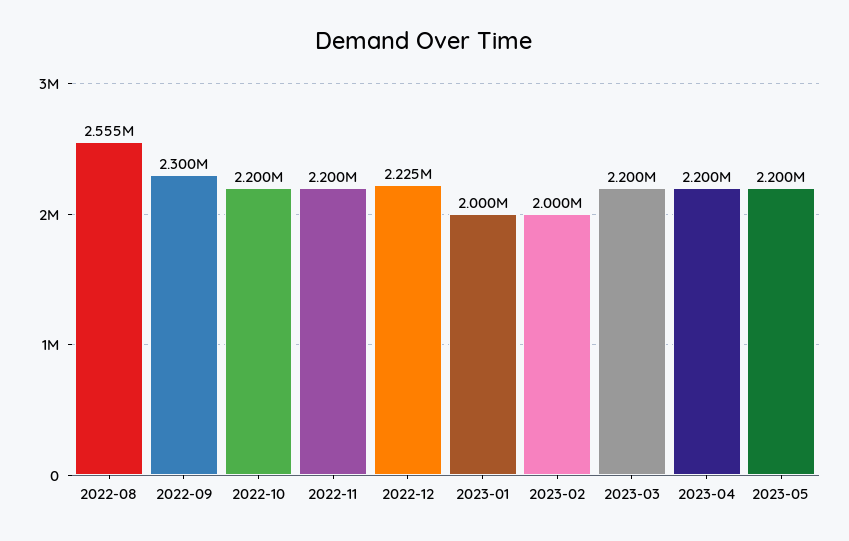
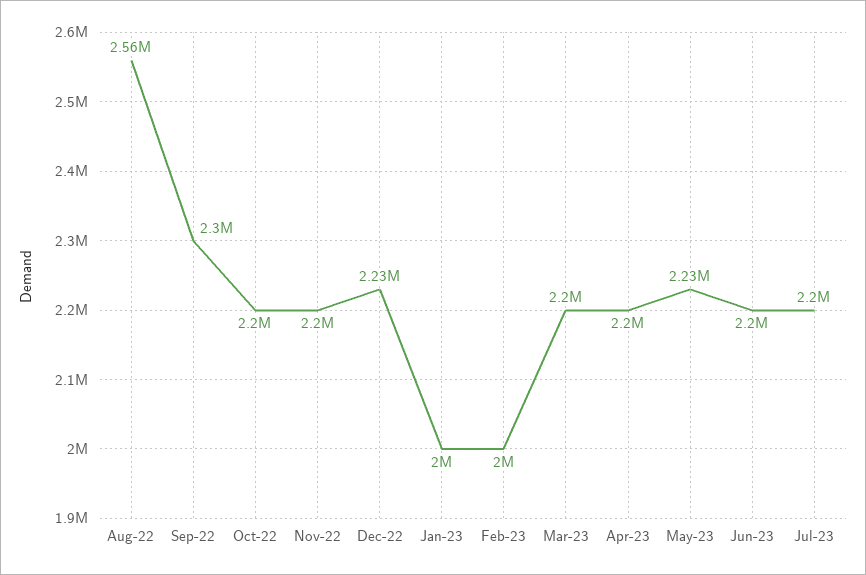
2023-05: 2200000 -> 2230000
Jun-23: none -> 2200000
Jul-23: none -> 2200000

